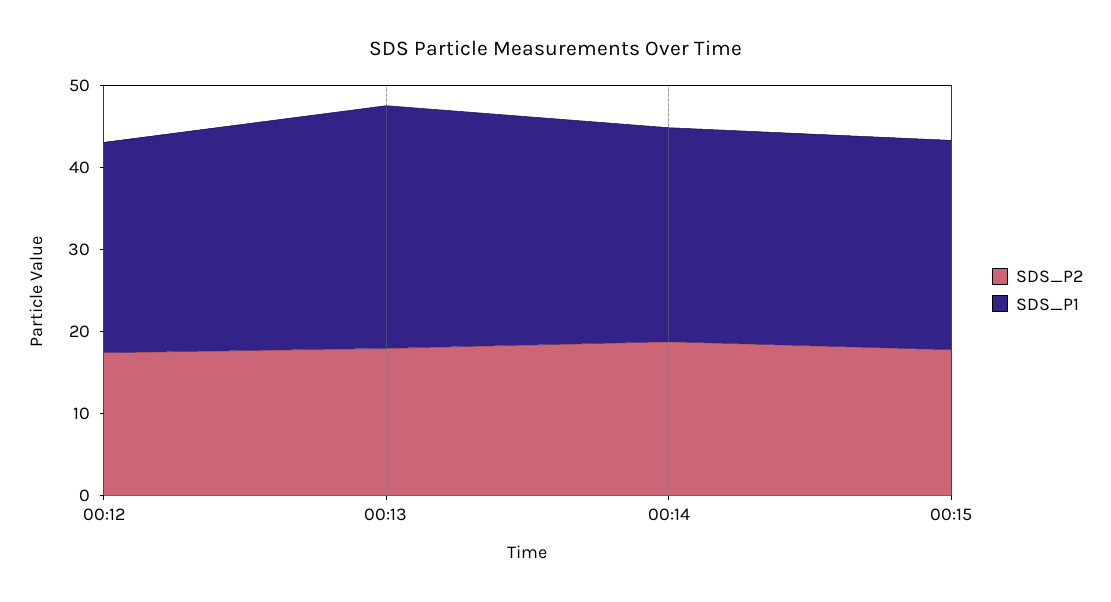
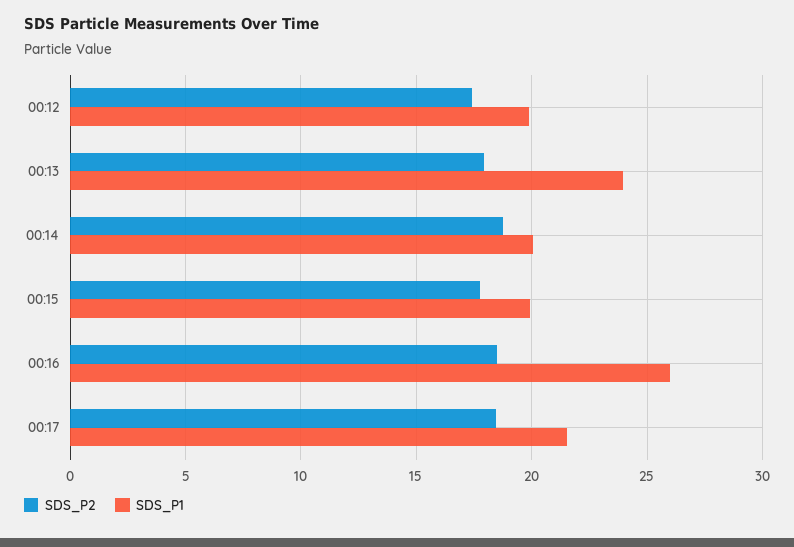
SDS_P1, 00:12: 26 -> 20
SDS_P1, 00:13: 30 -> 24
SDS_P1, 00:14: 26 -> 20
SDS_P1, 00:15: 26 -> 20
SDS_P2, 00:16: none -> 18.5
SDS_P1, 00:16: none -> 26
SDS_P2, 00:17: none -> 18.5
SDS_P1, 00:17: none -> 21.5

